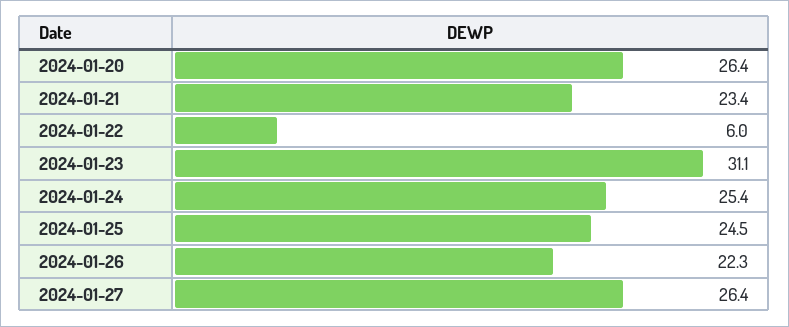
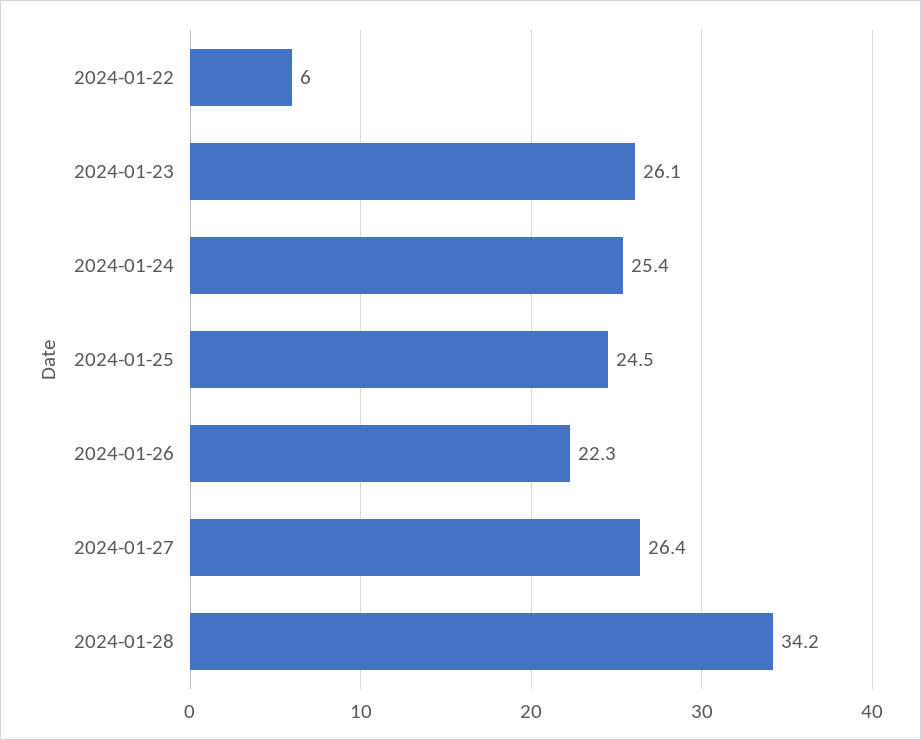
2024-01-20: 26.4 -> none
2024-01-21: 23.4 -> none
2024-01-23: 31.1 -> 26.1
2024-01-28: none -> 34.2

